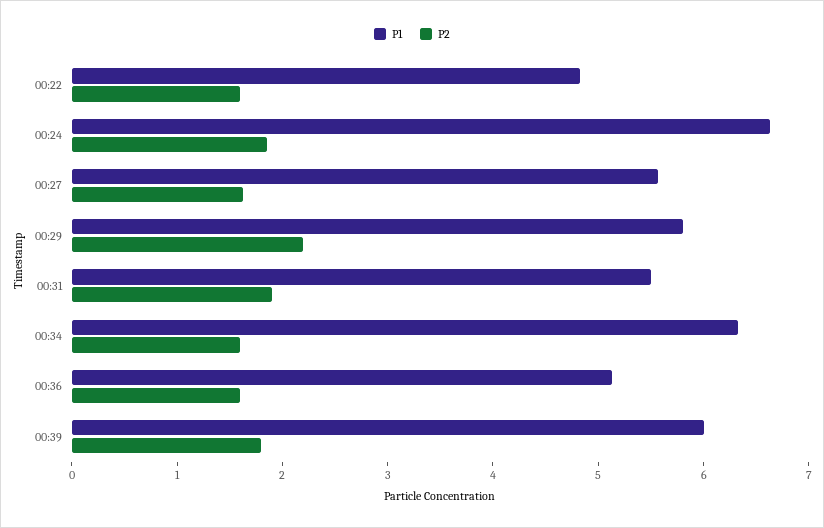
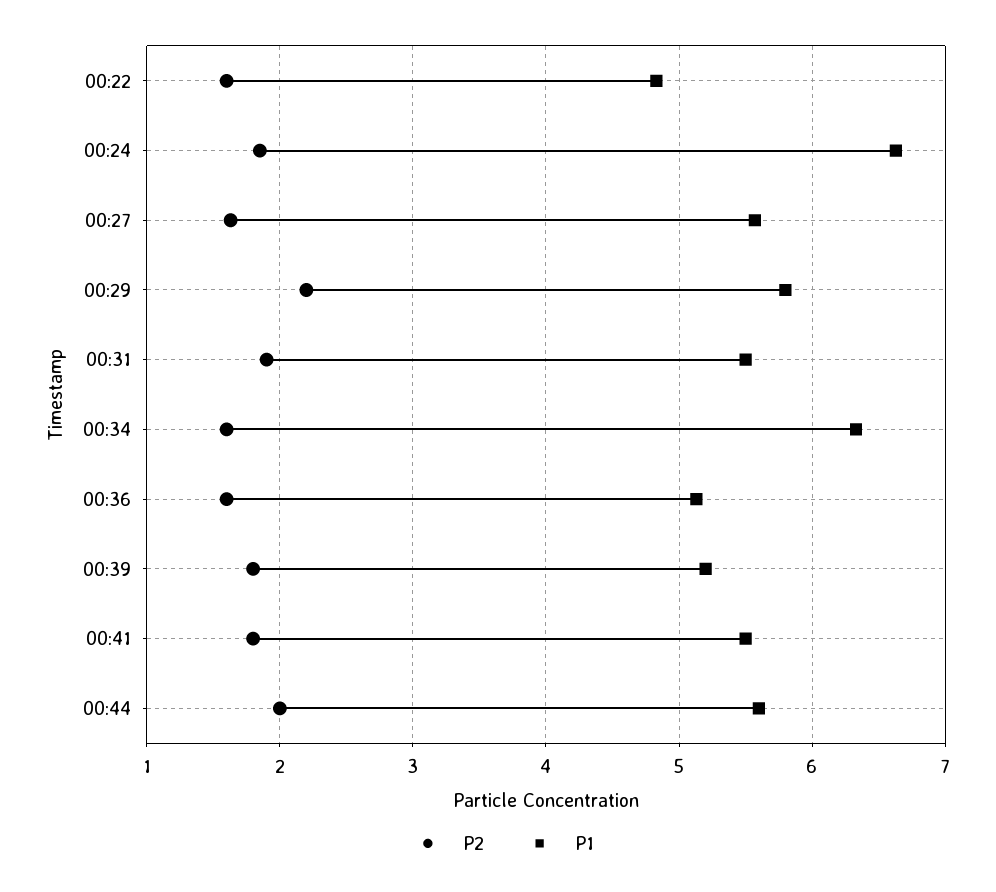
P1, 00:39: 6 -> 5.2
P2, 00:41: none -> 1.8
P1, 00:41: none -> 5.5
P2, 00:44: none -> 2
P1, 00:44: none -> 5.6

